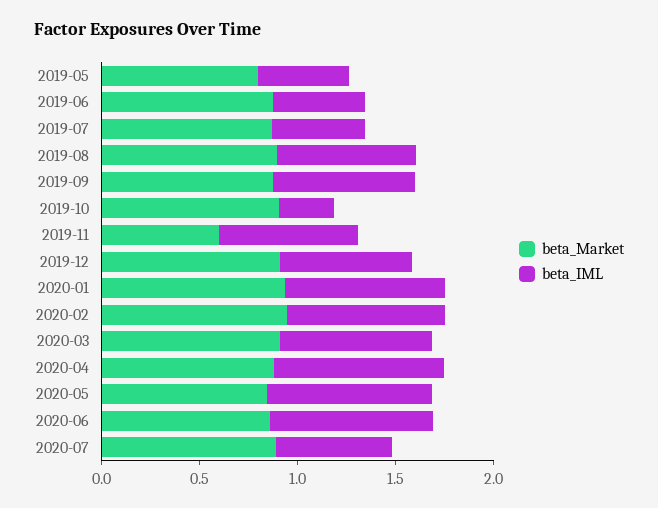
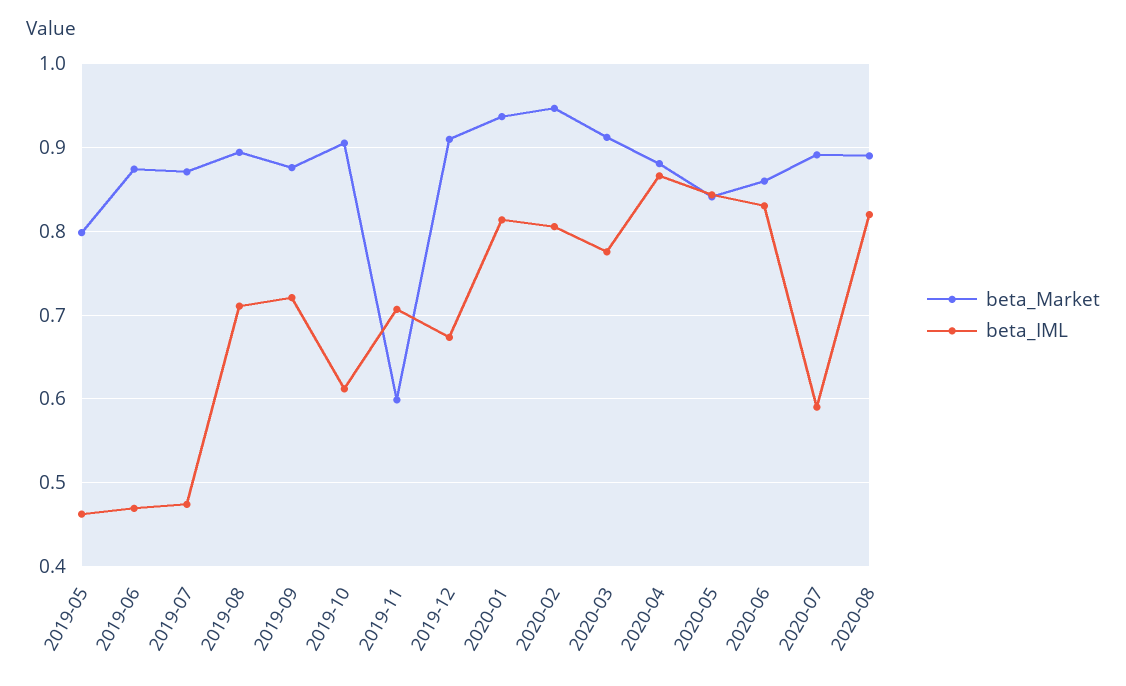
beta_IML, 2019-10: 0.3 -> 0.61
beta_Market, 2020-08: none -> 0.89
beta_IML, 2020-08: none -> 0.82

